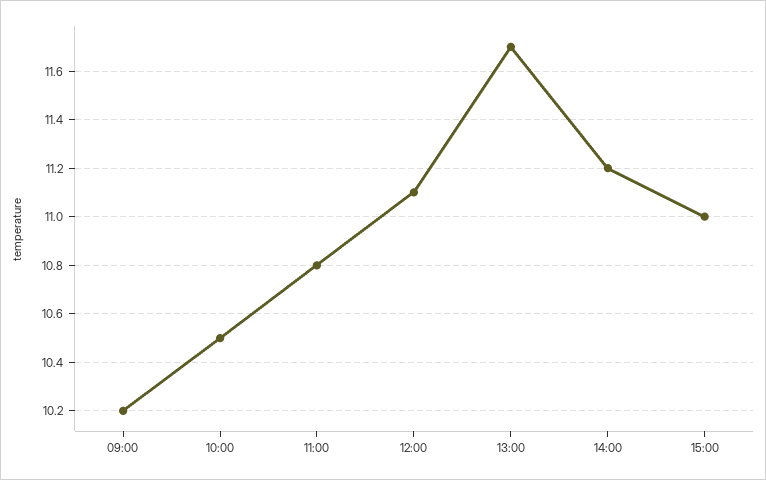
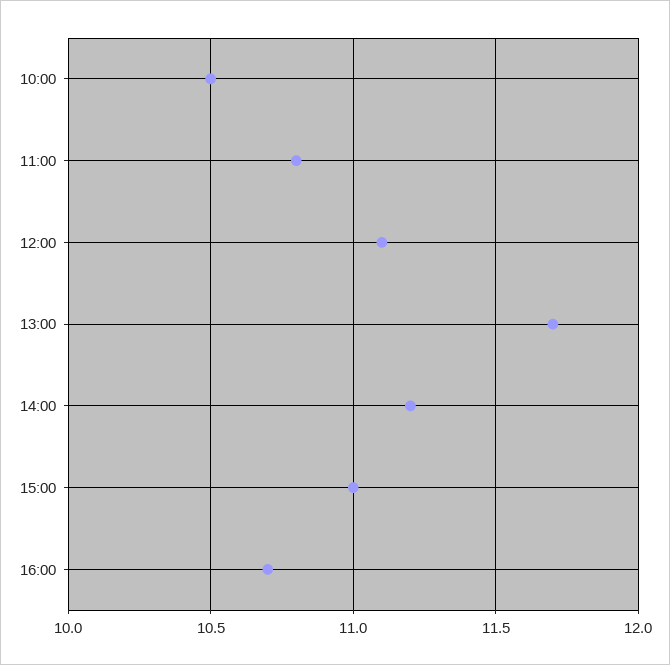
09:00: 10.2 -> none
16:00: none -> 10.7

